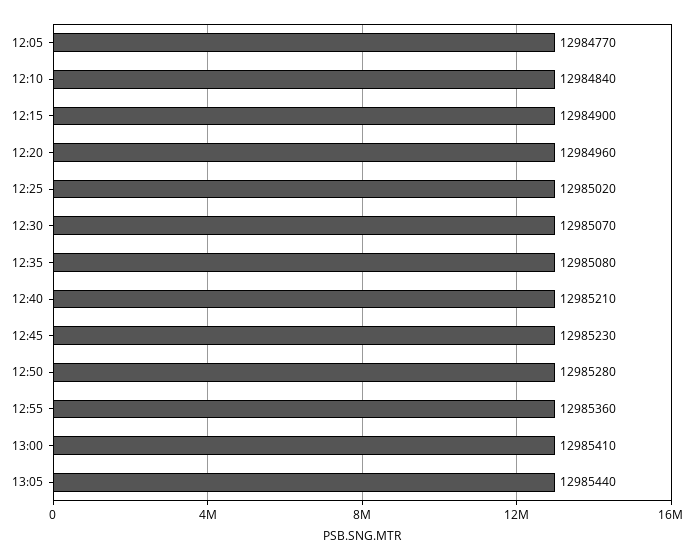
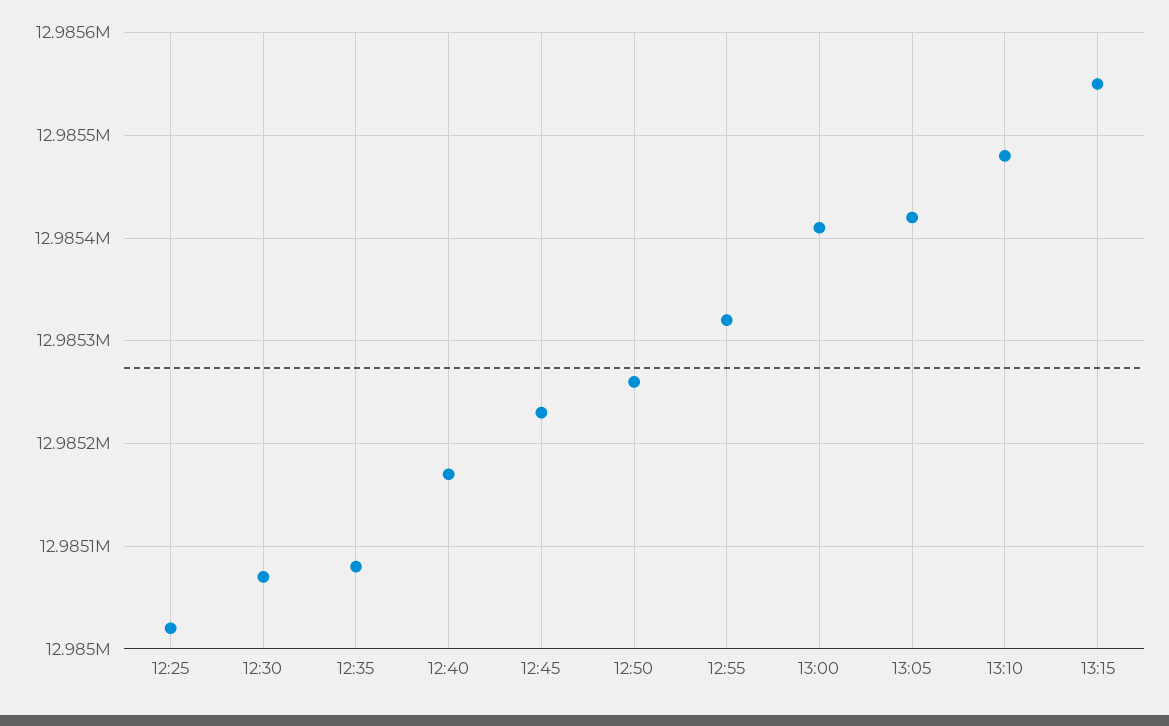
12:05: 12984770 -> none
12:10: 12984840 -> none
12:15: 12984900 -> none
12:20: 12984960 -> none
12:40: 12985210 -> 12985170
12:50: 12985280 -> 12985260
12:55: 12985360 -> 12985320
13:05: 12985440 -> 12985420
13:10: none -> 12985480
13:15: none -> 12985550

